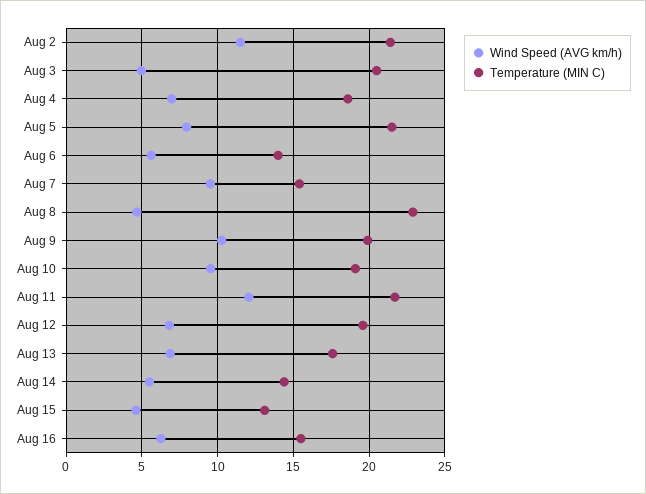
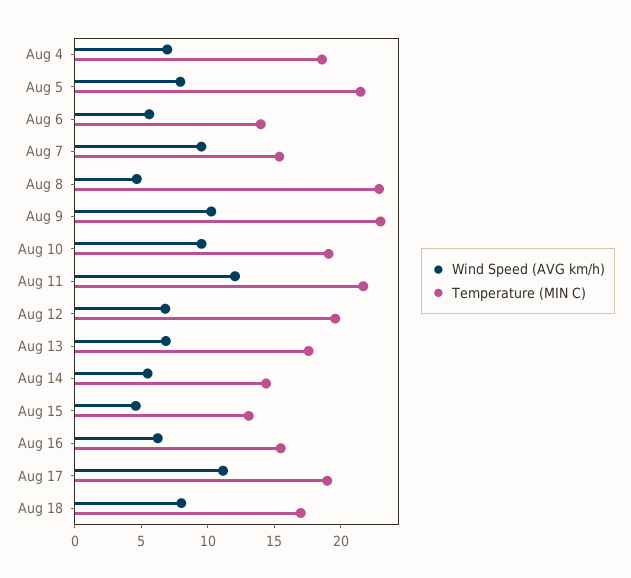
Wind Speed (AVG km/h), Aug 2: 11.5 -> none
Temperature (MIN C), Aug 2: 21.5 -> none
Wind Speed (AVG km/h), Aug 3: 5 -> none
Temperature (MIN C), Aug 3: 20.5 -> none
Temperature (MIN C), Aug 9: 20 -> 23
Wind Speed (AVG km/h), Aug 17: none -> 11
Temperature (MIN C), Aug 17: none -> 19
Wind Speed (AVG km/h), Aug 18: none -> 8
Temperature (MIN C), Aug 18: none -> 17

